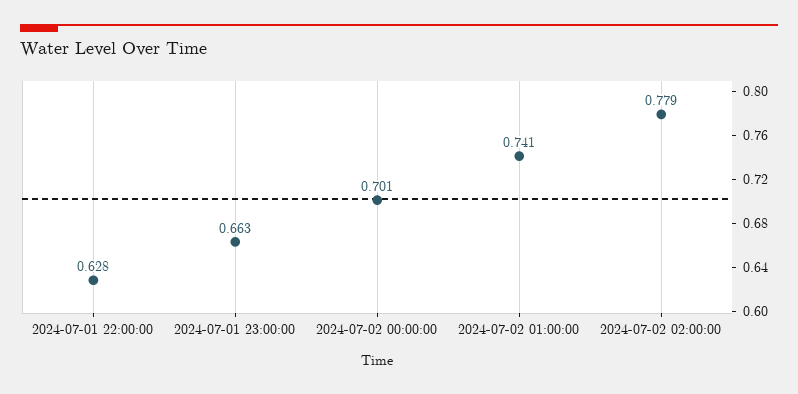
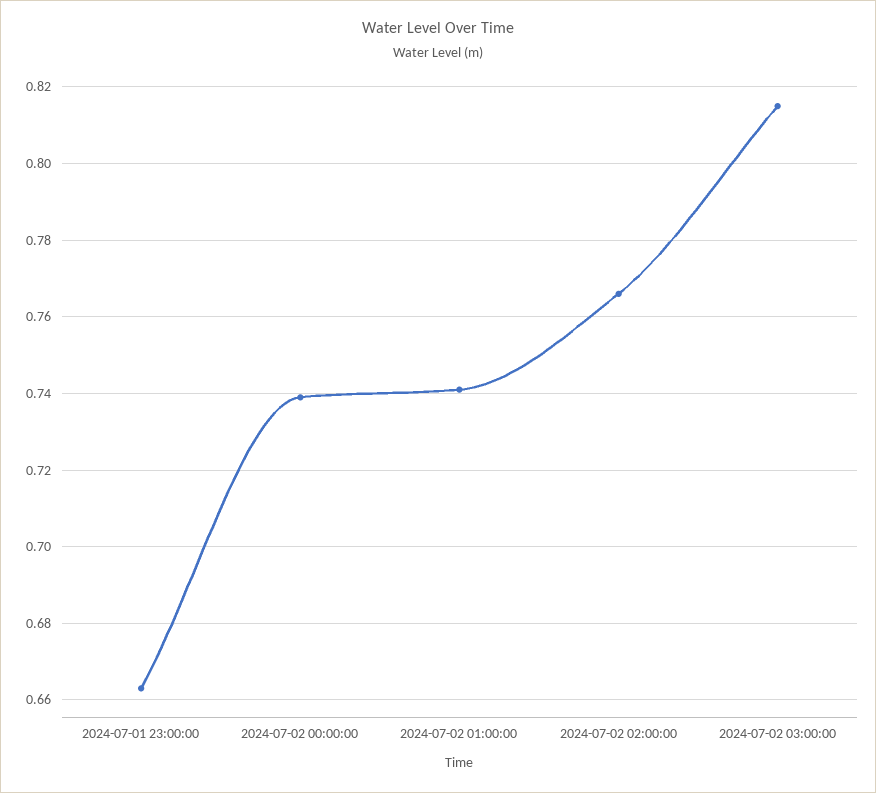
2024-07-01 22:00:00: 0.628 -> none
2024-07-02 00:00:00: 0.701 -> 0.74
2024-07-02 02:00:00: 0.779 -> 0.765
2024-07-02 03:00:00: none -> 0.815

